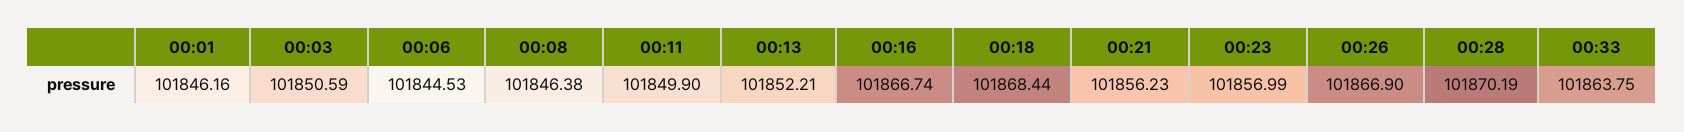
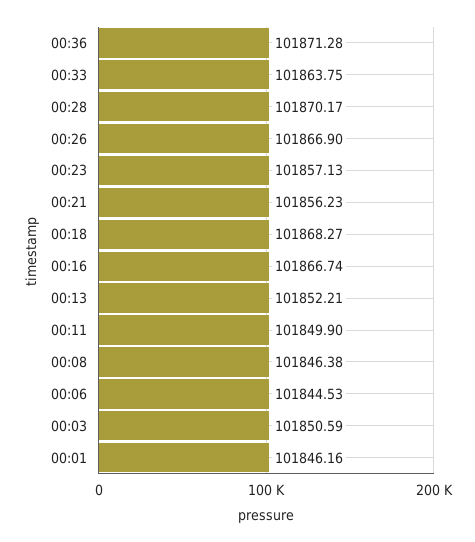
00:18: 101868.44 -> 101868.27
00:23: 101856.99 -> 101857.13
00:28: 101870.19 -> 101870.17
00:36: none -> 101871.28

